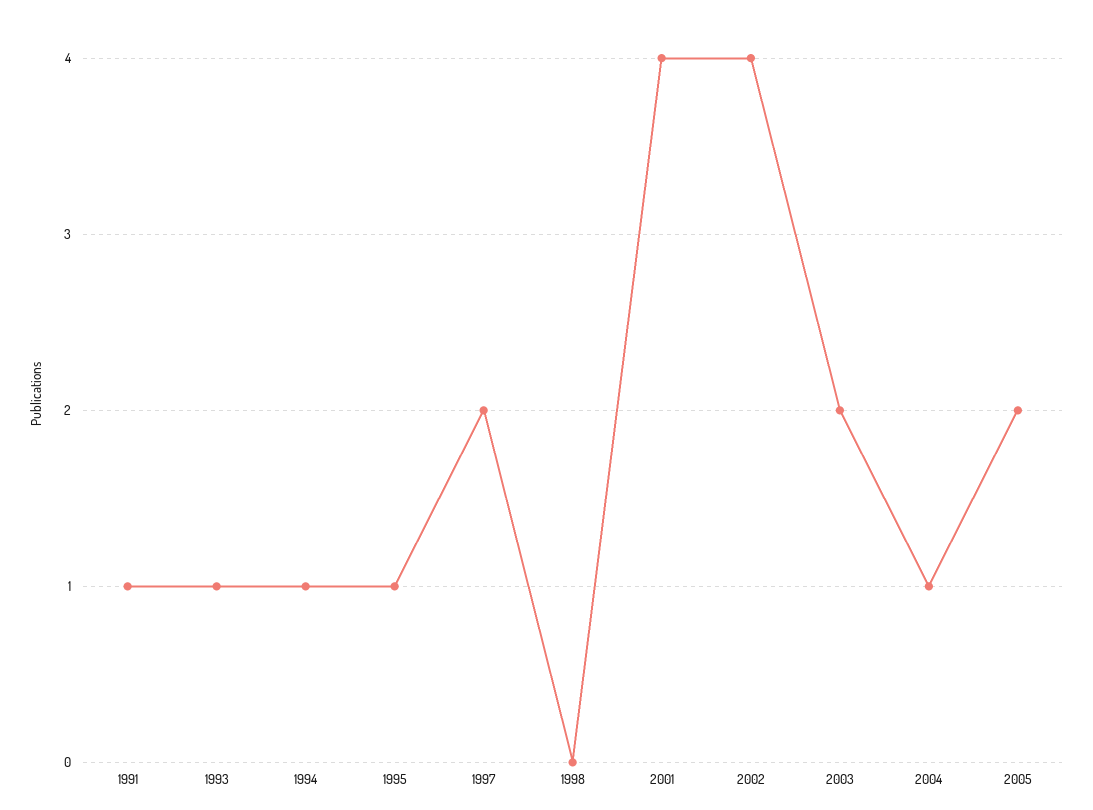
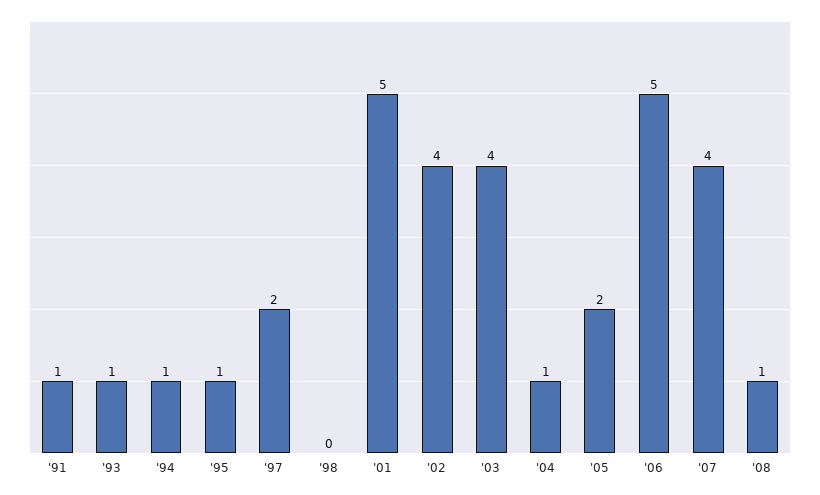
2001: 4 -> 5
2003: 2 -> 4
'06: none -> 5
'07: none -> 4
'08: none -> 1

